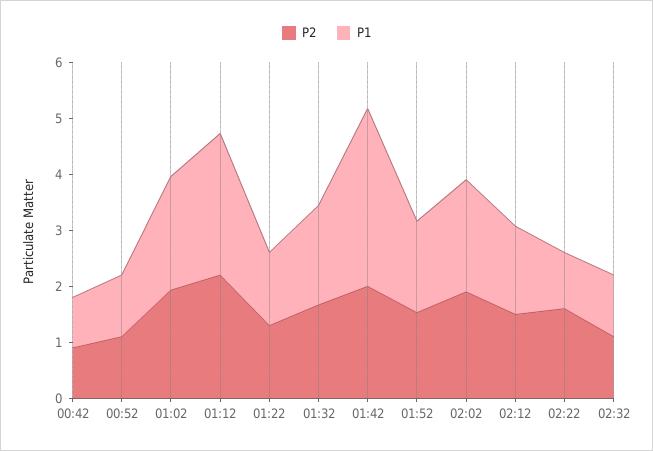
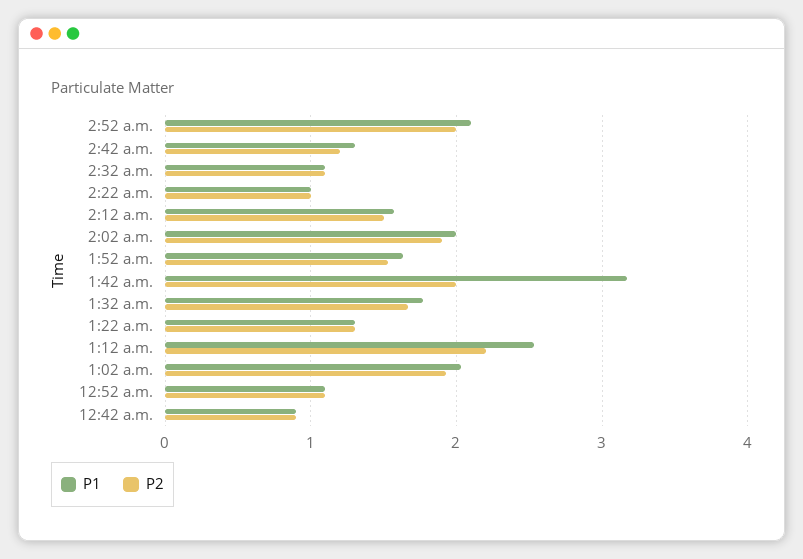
P2, 02:22: 1.6 -> 1
P1, 2:52 a.m.: none -> 2.1
P2, 2:52 a.m.: none -> 2
P1, 2:42 a.m.: none -> 1.3
P2, 2:42 a.m.: none -> 1.2

